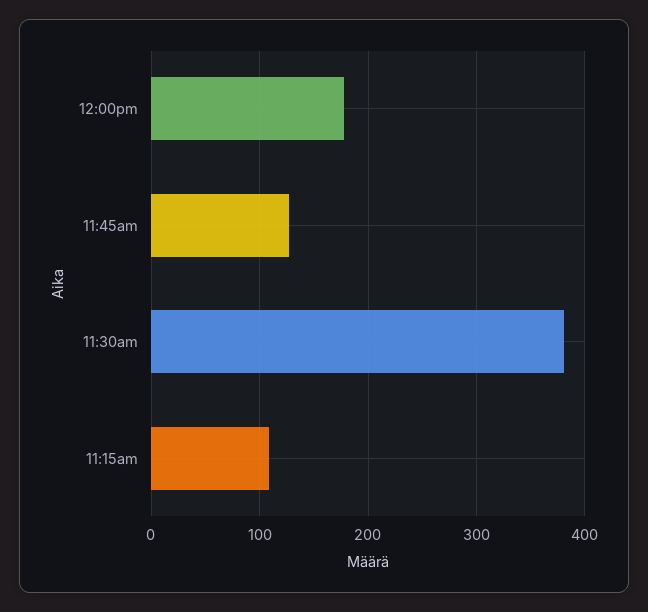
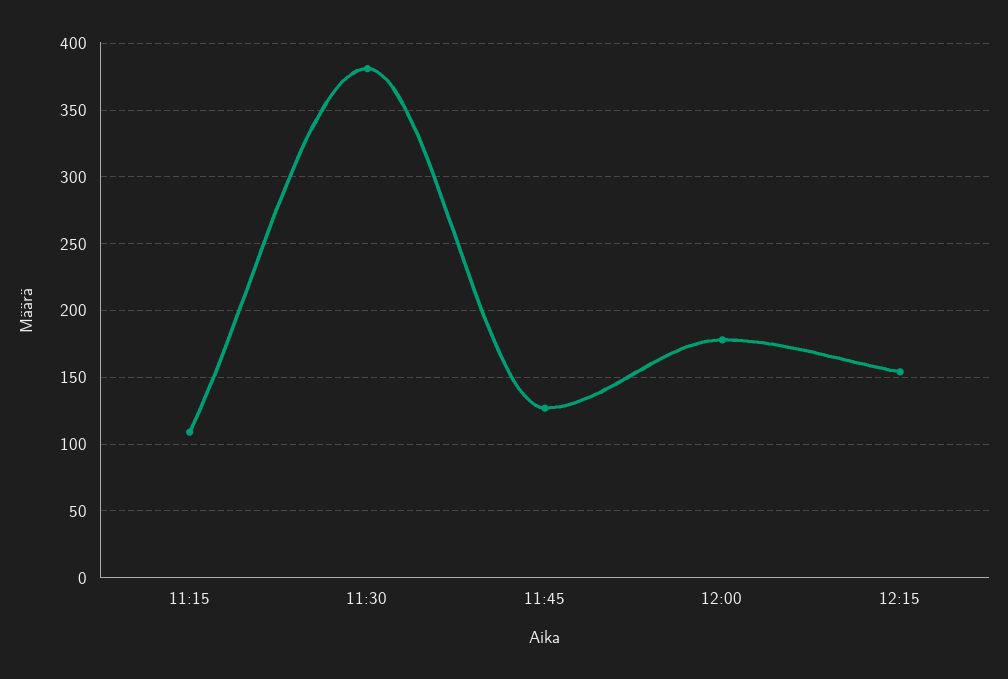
12:15: none -> 155

